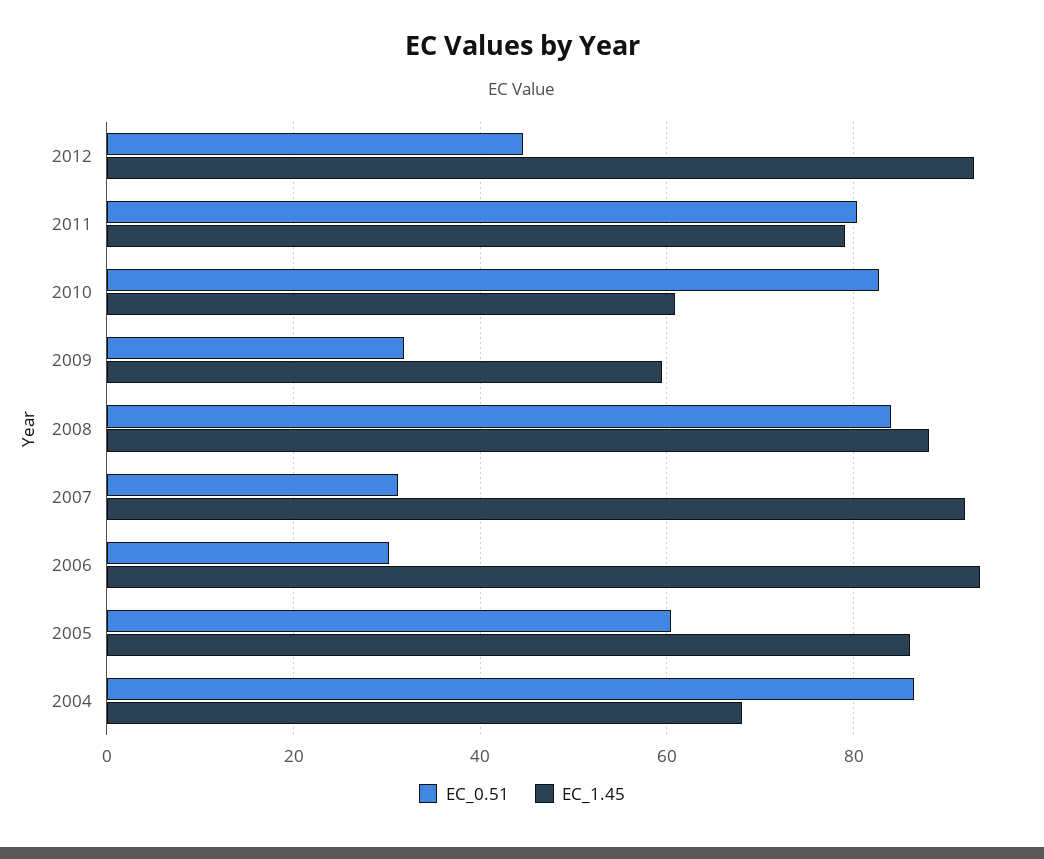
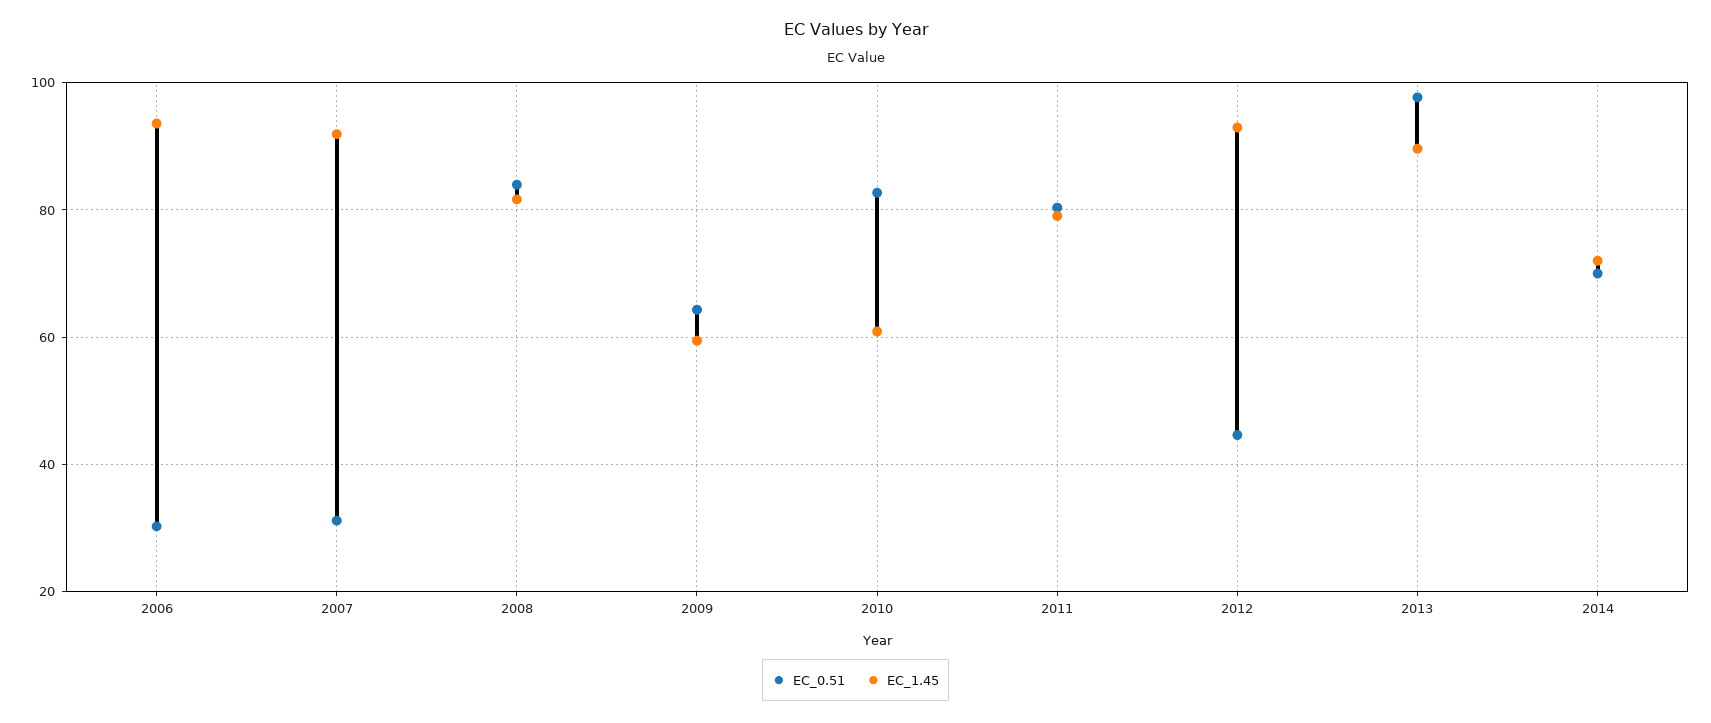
EC_0.51, 2009: 32 -> 64
EC_1.45, 2008: 88 -> 82
EC_0.51, 2005: 60 -> none
EC_1.45, 2005: 86 -> none
EC_0.51, 2004: 86 -> none
EC_1.45, 2004: 68 -> none
EC_0.51, 2013: none -> 98
EC_1.45, 2013: none -> 90
EC_0.51, 2014: none -> 70
EC_1.45, 2014: none -> 72

